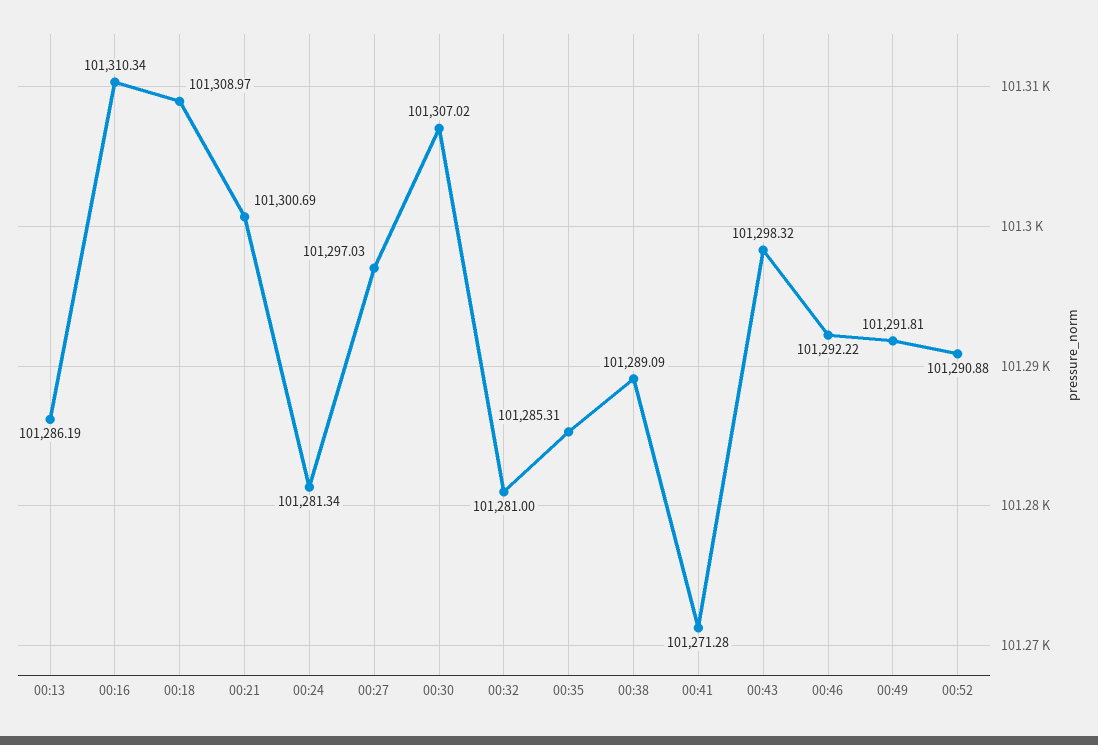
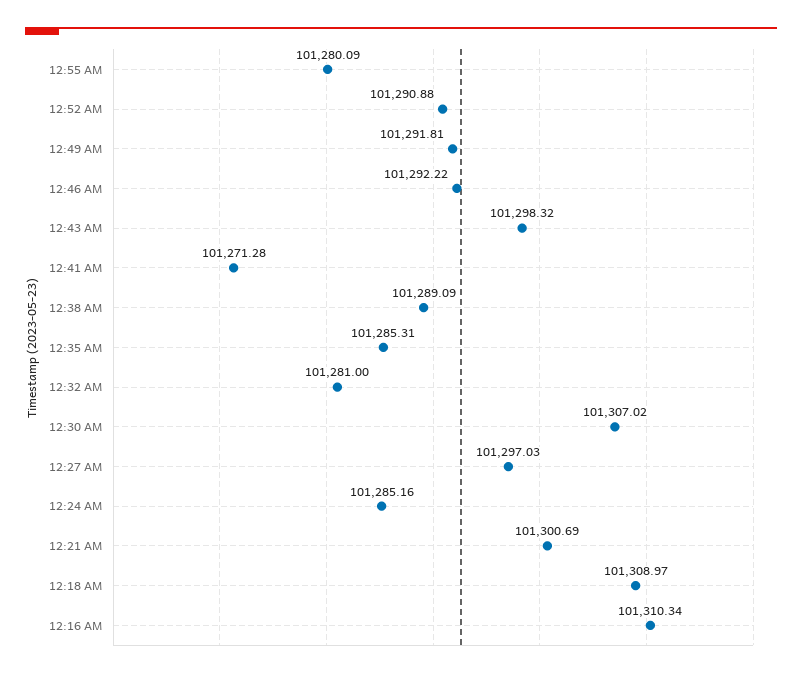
00:13: 101286.19 -> none
00:24: 101281.34 -> 101285.16
12:55 AM: none -> 101280.09

